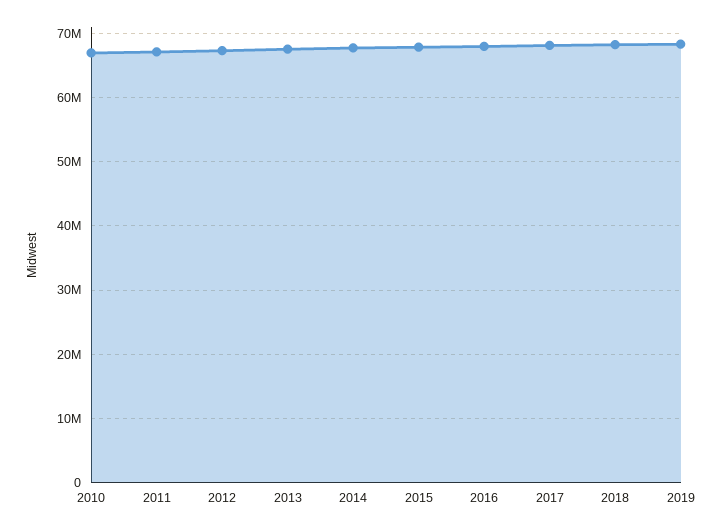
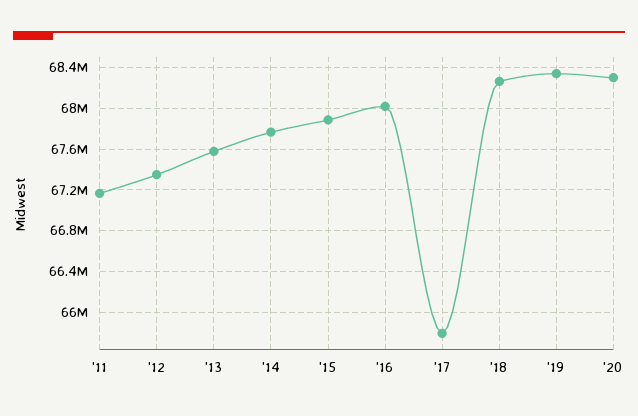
2010: 67000000 -> none
2017: 68000000 -> 65800000
'20: none -> 68300000

